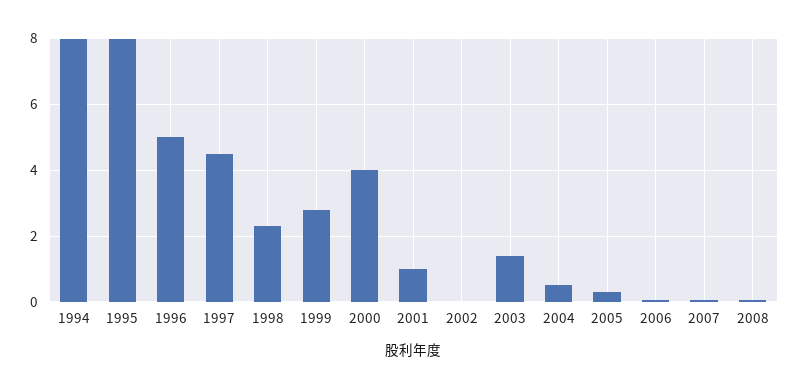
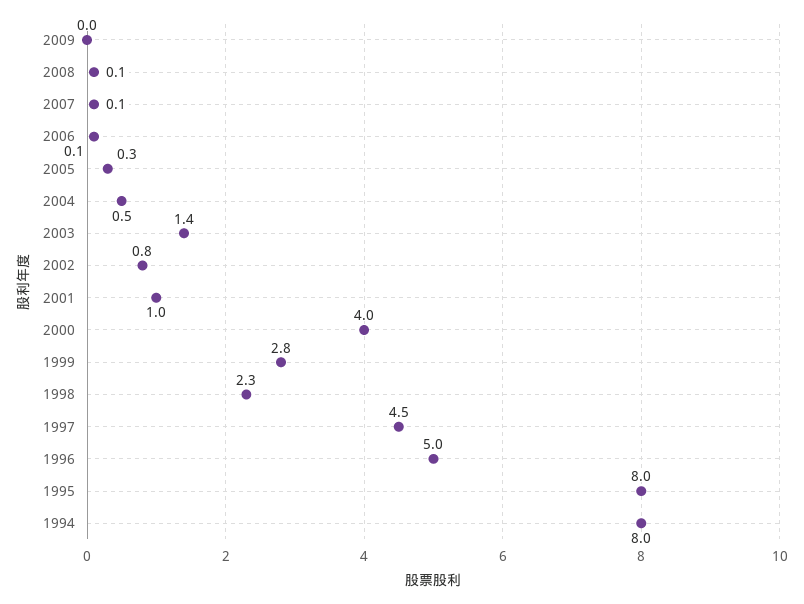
2002: 0 -> 0.8
2009: none -> 0

